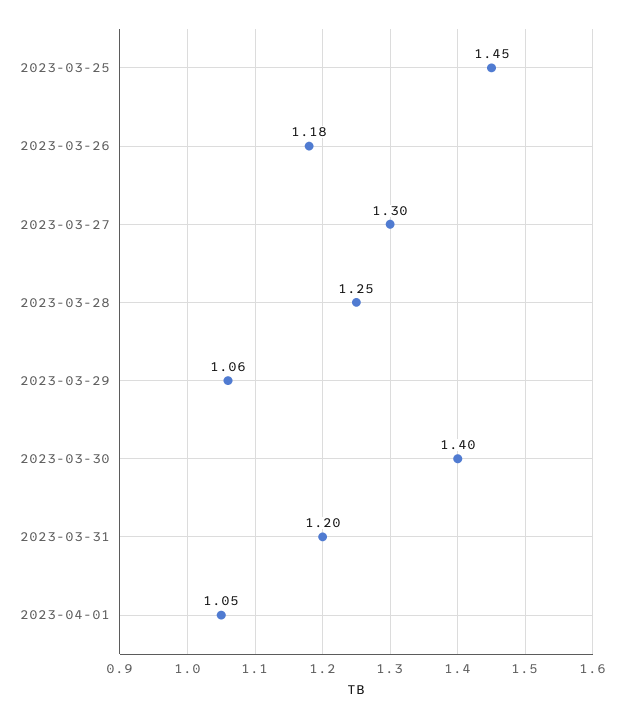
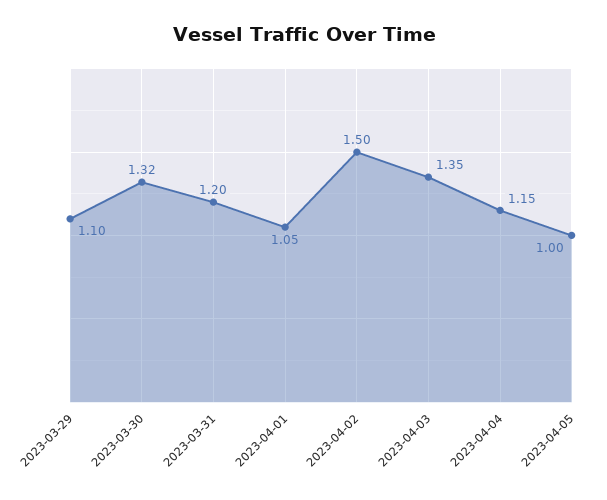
2023-03-25: 1.45 -> none
2023-03-26: 1.18 -> none
2023-03-27: 1.3 -> none
2023-03-28: 1.25 -> none
2023-03-29: 1.06 -> 1.1
2023-03-30: 1.4 -> 1.32
2023-04-02: none -> 1.5
2023-04-03: none -> 1.35
2023-04-04: none -> 1.15
2023-04-05: none -> 1

